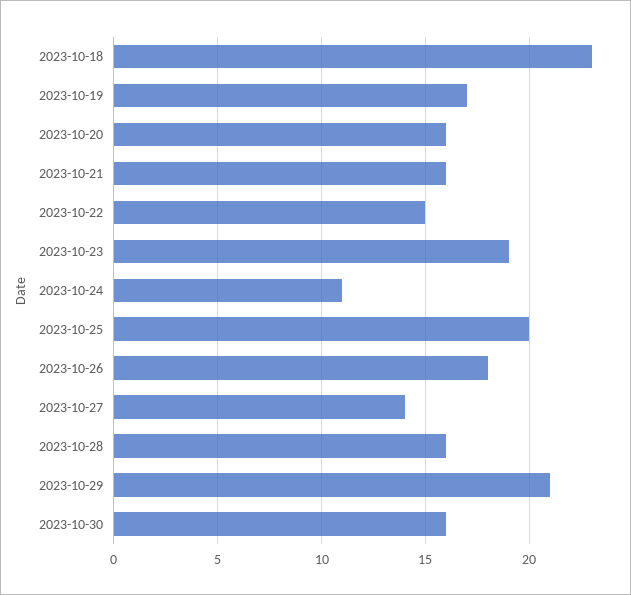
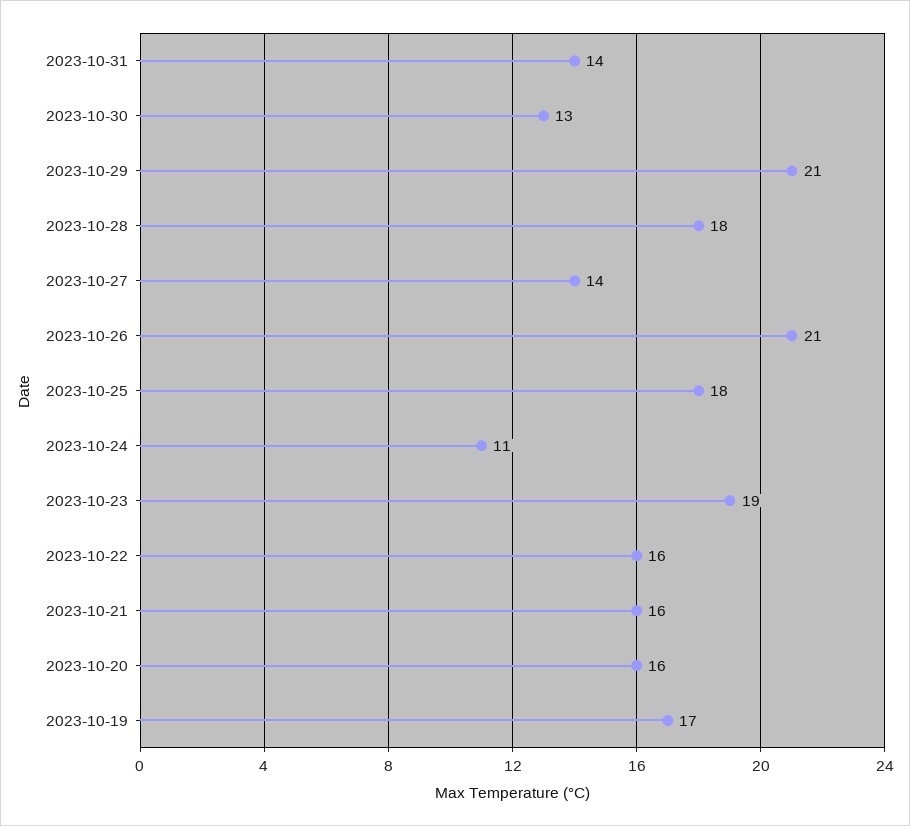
2023-10-18: 23 -> none
2023-10-22: 15 -> 16
2023-10-25: 20 -> 18
2023-10-26: 18 -> 21
2023-10-28: 16 -> 18
2023-10-30: 16 -> 13
2023-10-31: none -> 14

